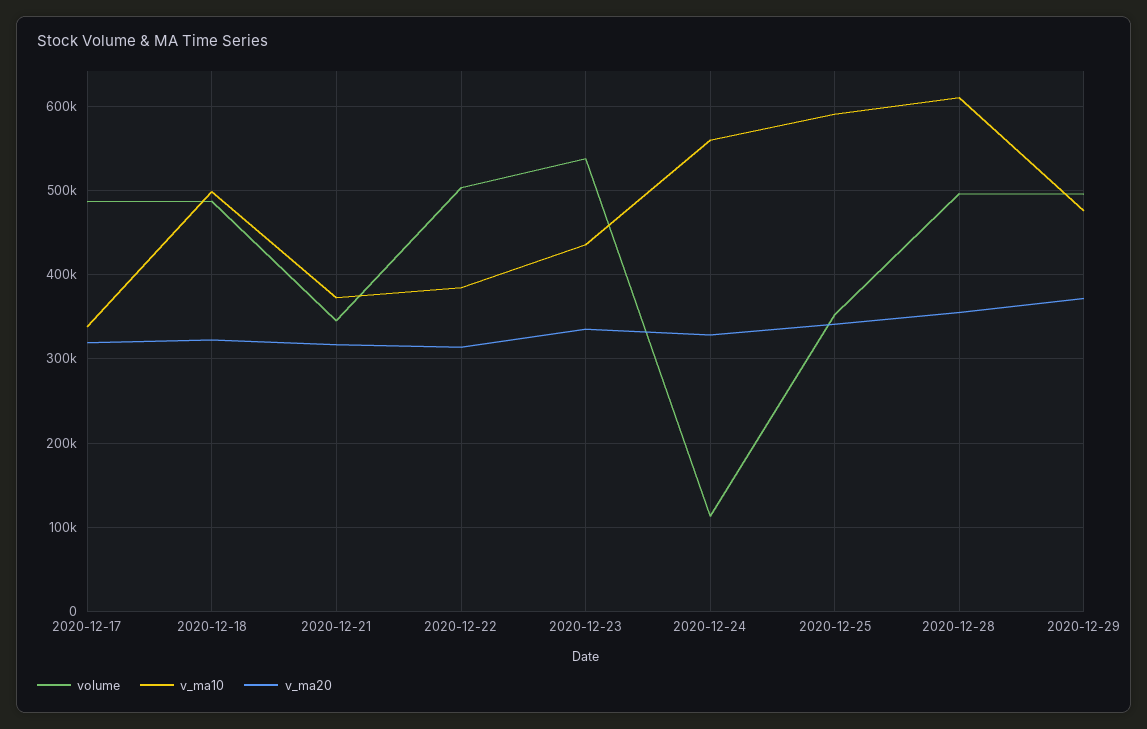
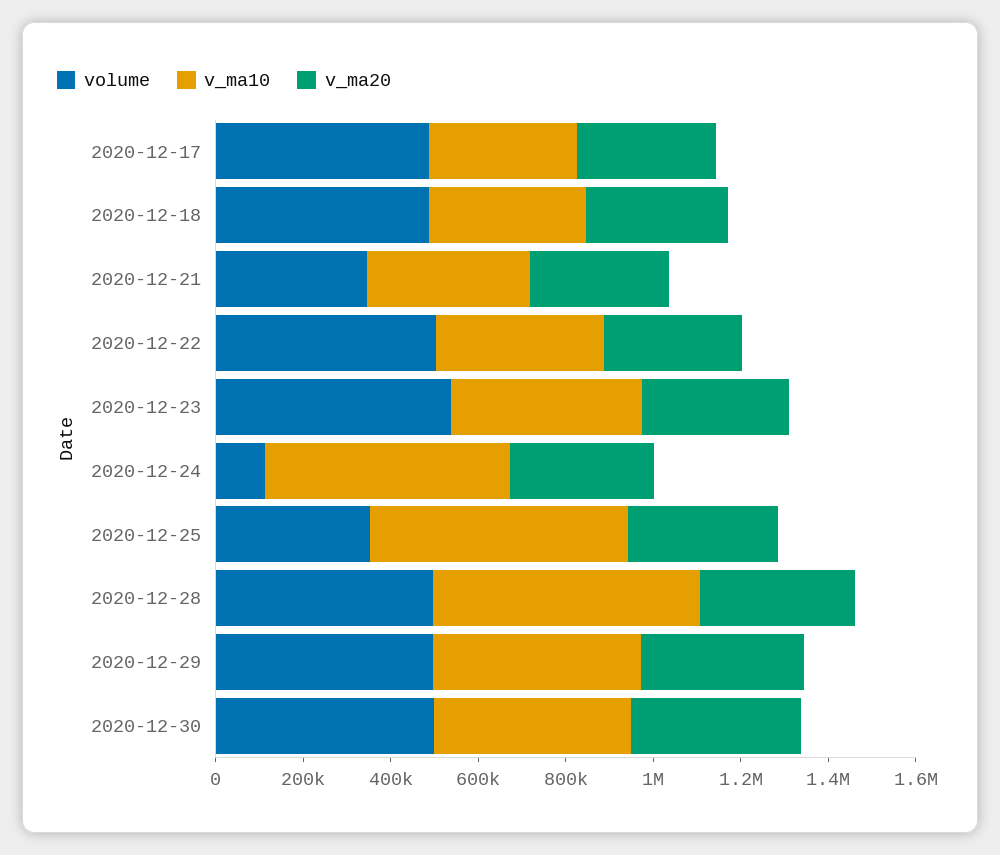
v_ma10, 2020-12-18: 500000 -> 350000
volume, 2020-12-30: none -> 500000
v_ma10, 2020-12-30: none -> 450000
v_ma20, 2020-12-30: none -> 400000

